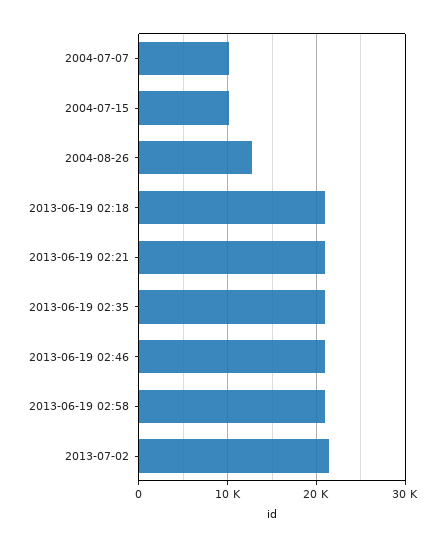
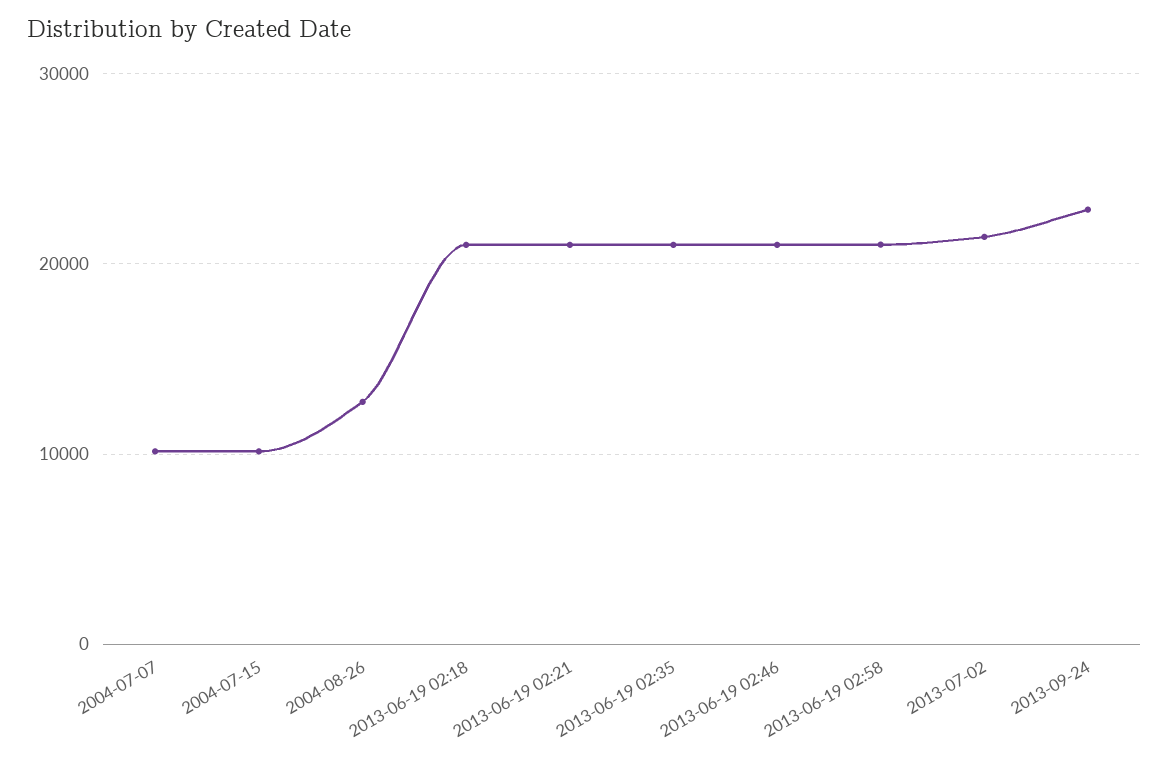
2013-09-24: none -> 23000

